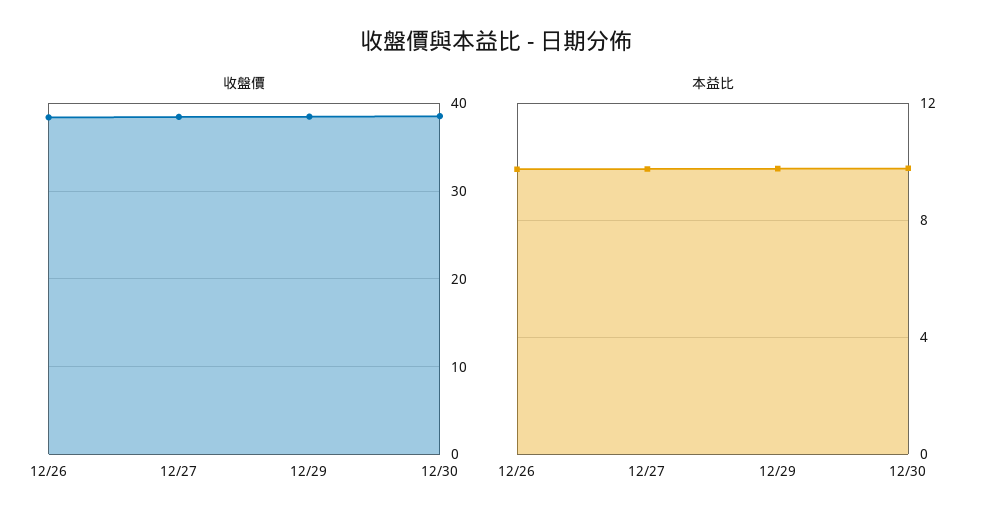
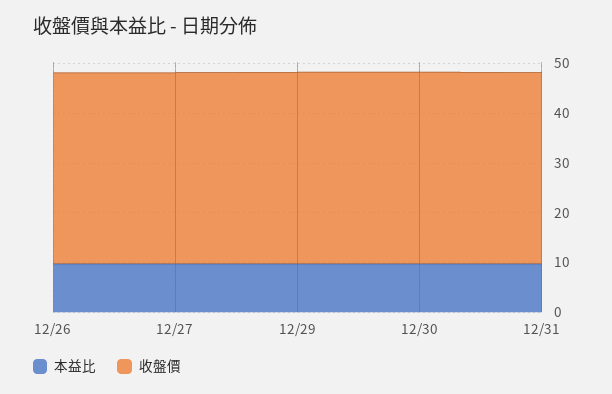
本益比, 12/31: none -> 10
收盤價, 12/31: none -> 38

